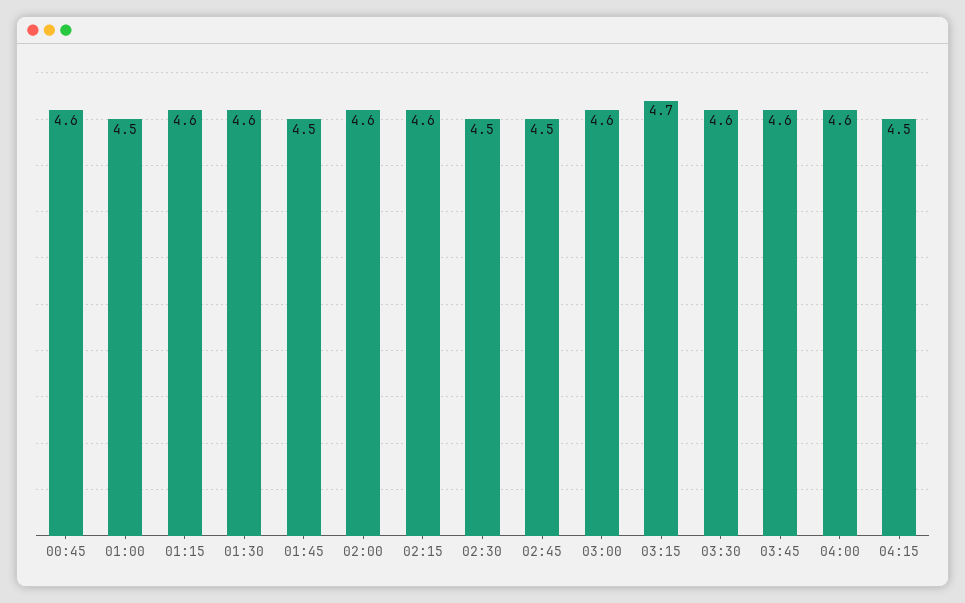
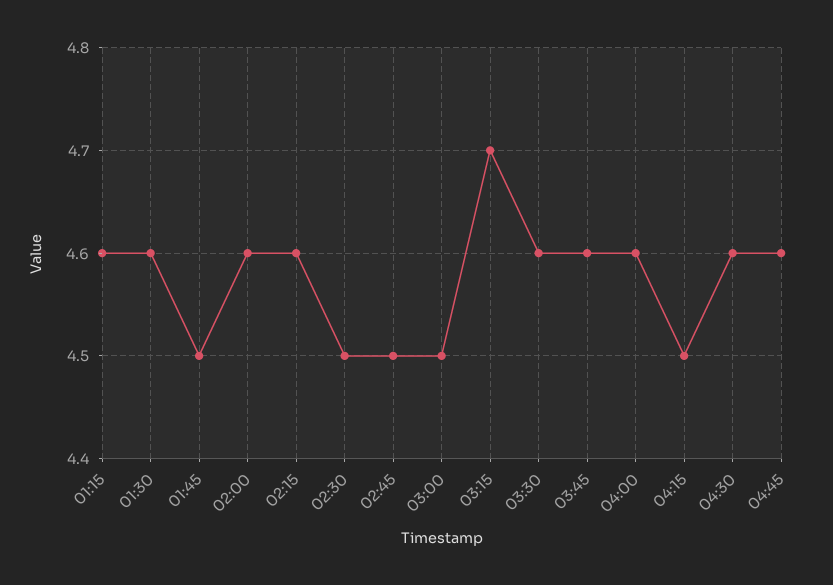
00:45: 4.6 -> none
01:00: 4.5 -> none
03:00: 4.6 -> 4.5
04:30: none -> 4.6
04:45: none -> 4.6

